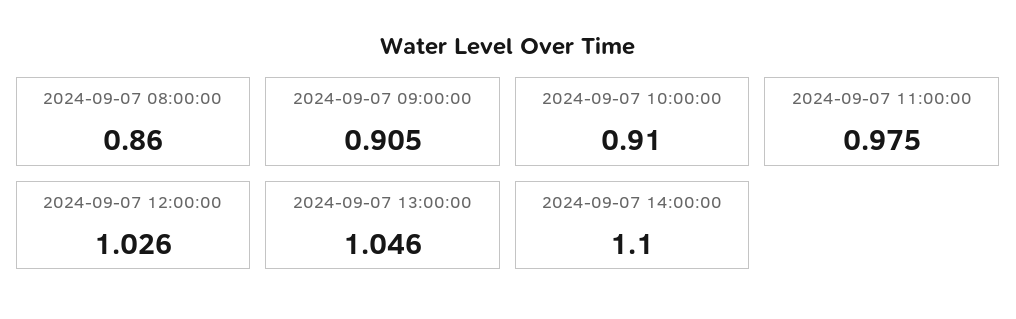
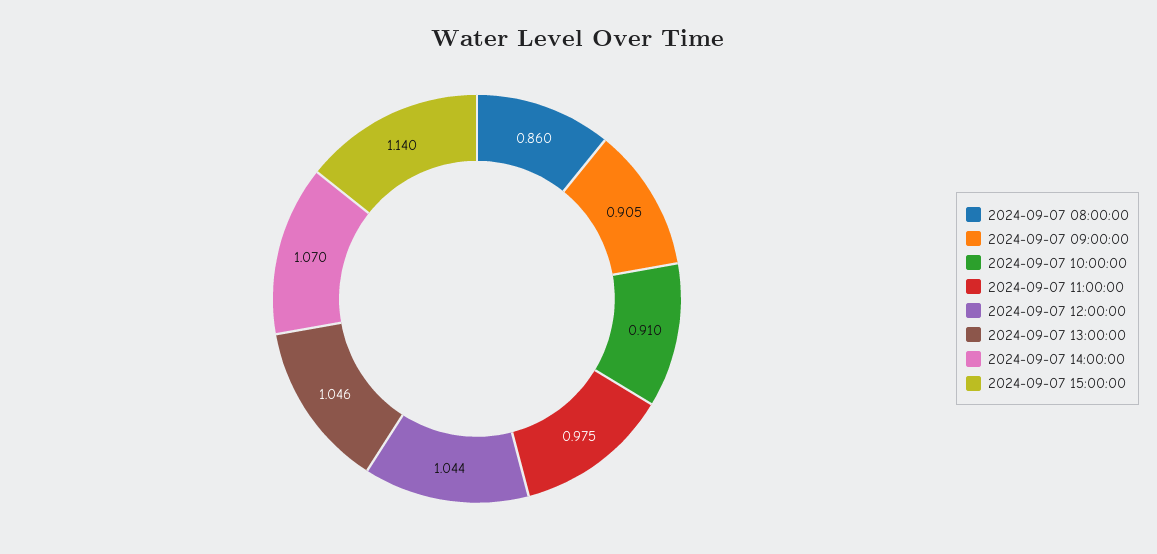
2024-09-07 12:00:00: 1.026 -> 1.044
2024-09-07 14:00:00: 1.1 -> 1.07
2024-09-07 15:00:00: none -> 1.14

